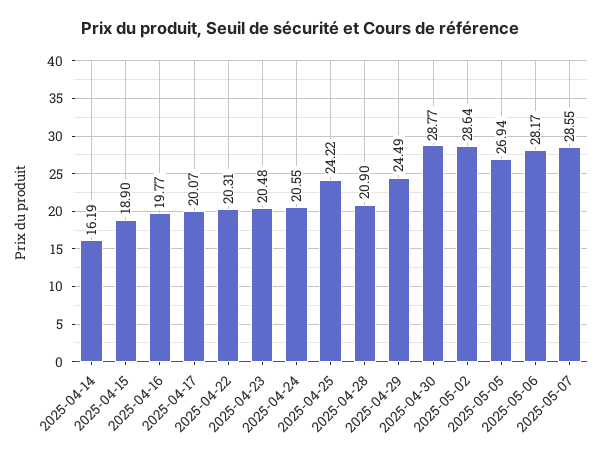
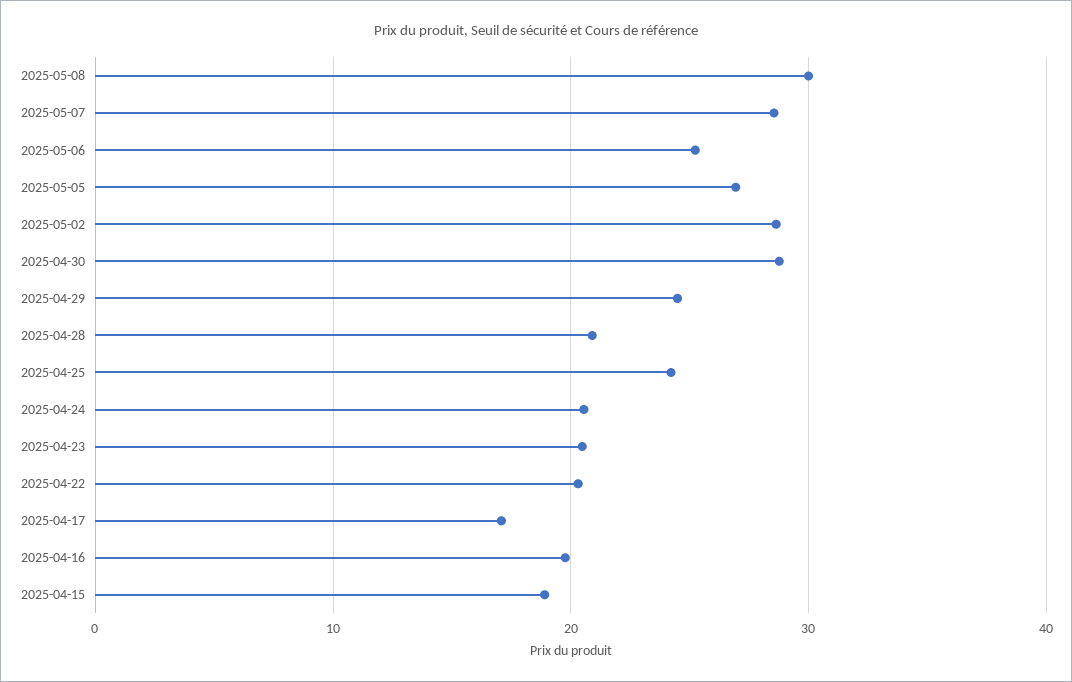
2025-04-14: 16.19 -> none
2025-04-17: 20.07 -> 17
2025-05-06: 28.17 -> 25
2025-05-08: none -> 30

